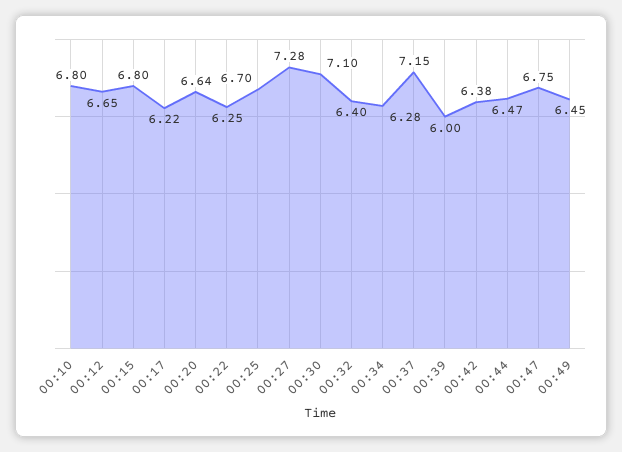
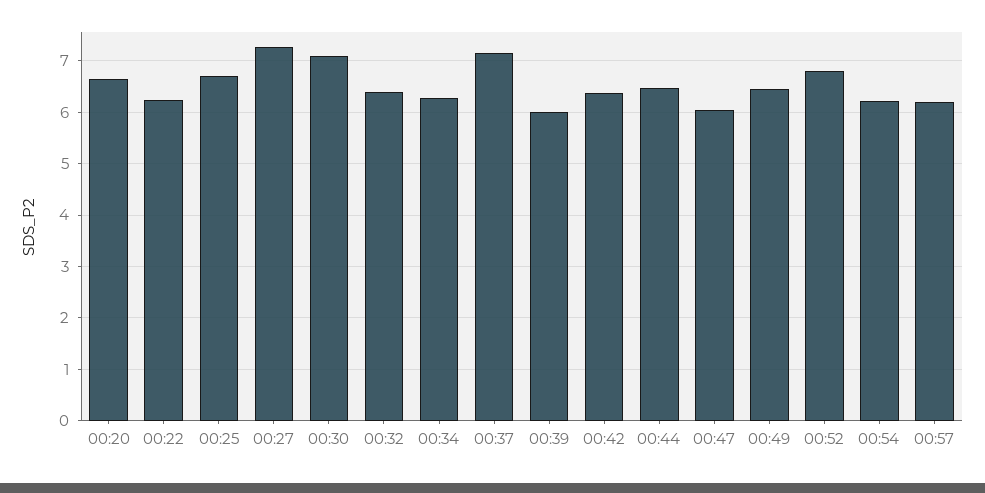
00:10: 6.8 -> none
00:12: 6.65 -> none
00:15: 6.8 -> none
00:17: 6.22 -> none
00:47: 6.75 -> 6
00:52: none -> 6.8
00:54: none -> 6.2
00:57: none -> 6.2

